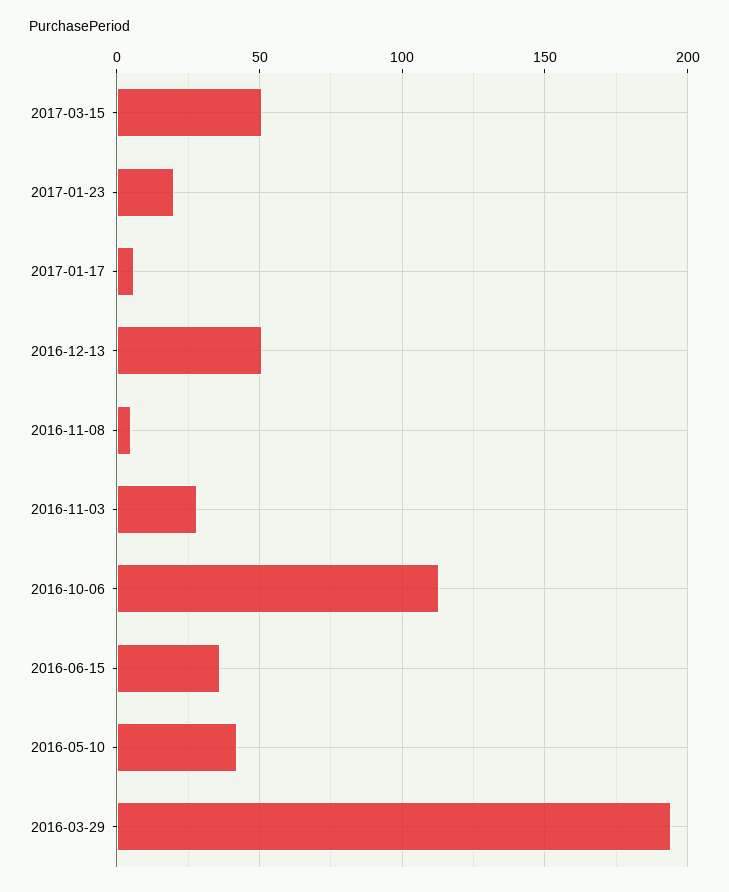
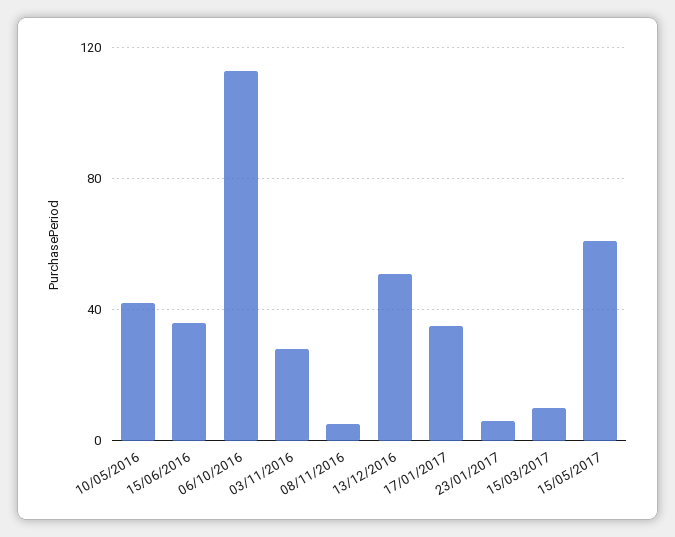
2017-03-15: 50 -> 10
2017-01-23: 20 -> 5
2017-01-17: 5 -> 35
2016-03-29: 195 -> none
15/05/2017: none -> 60

